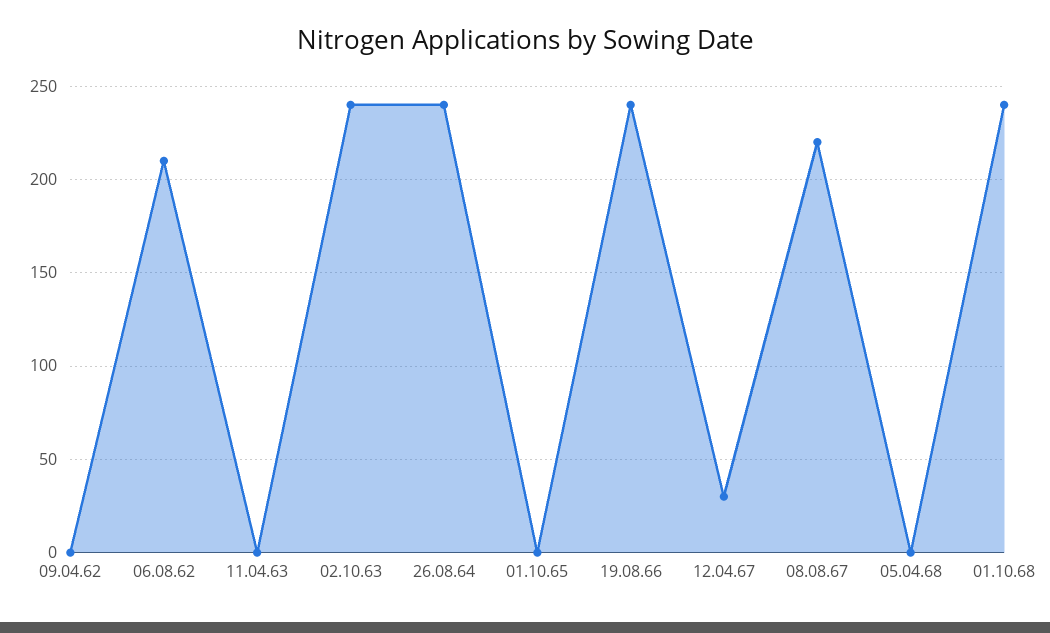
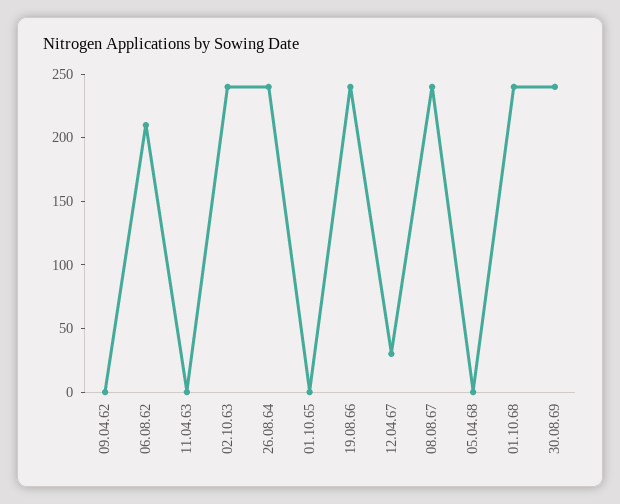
08.08.67: 220 -> 240
30.08.69: none -> 240

